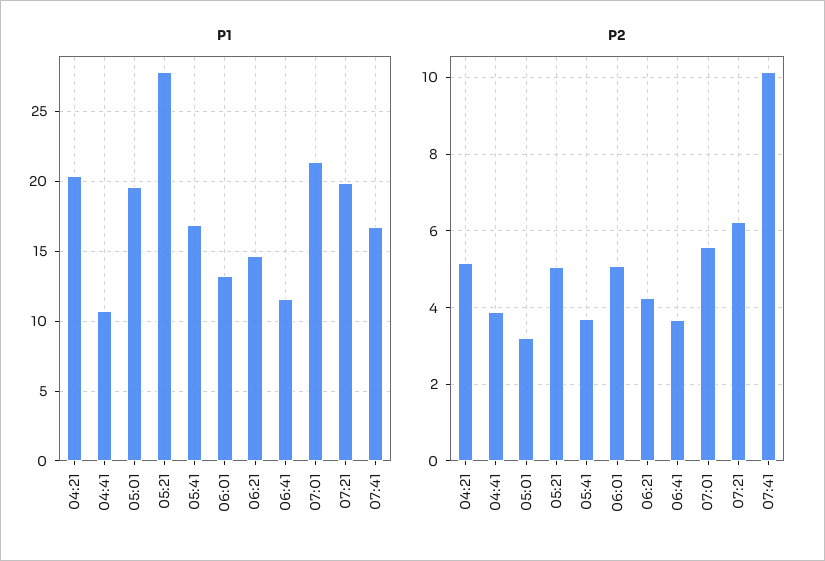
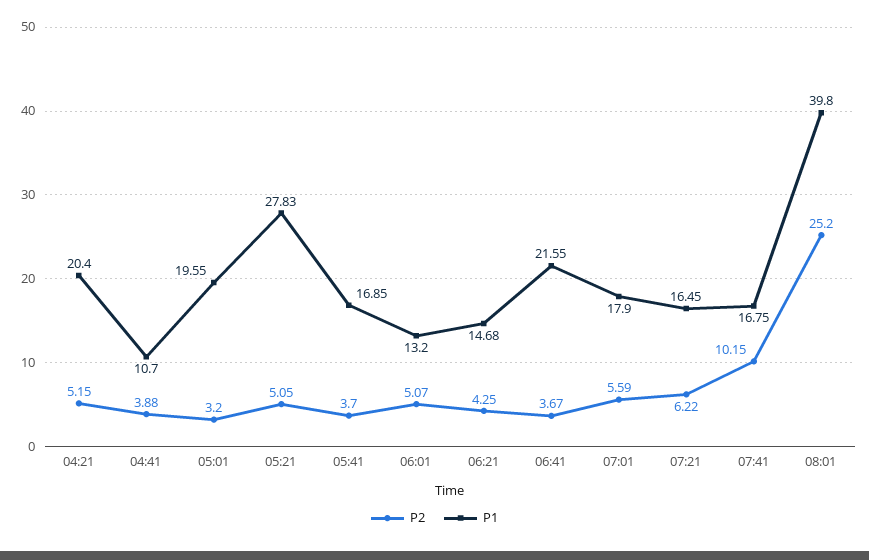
P1, 06:41: 11.5 -> 21.55
P1, 07:01: 21.5 -> 17.9
P1, 07:21: 20 -> 16.45
P2, 08:01: none -> 25.2
P1, 08:01: none -> 39.8

